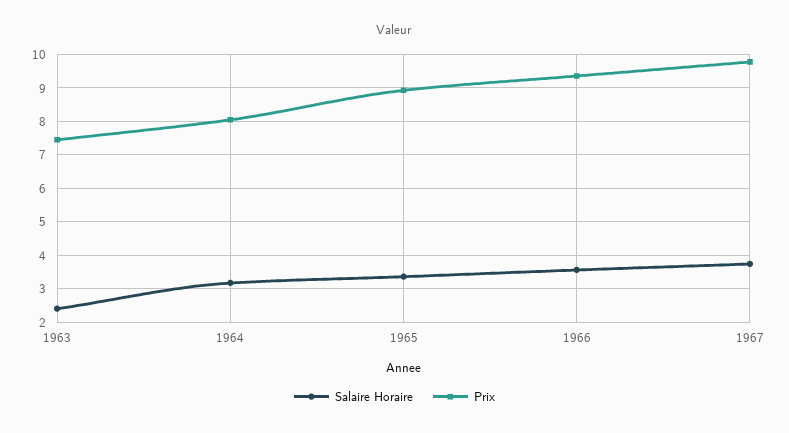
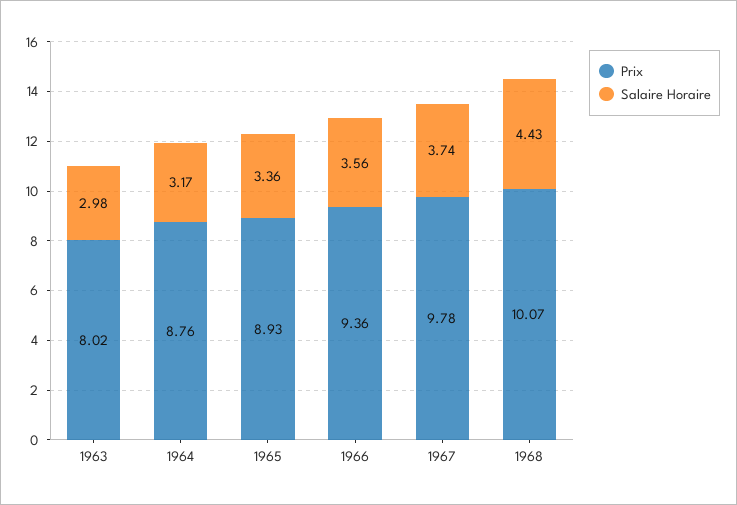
Salaire Horaire, 1963: 2.4 -> 2.98
Prix, 1963: 7.4 -> 8.02
Prix, 1964: 8 -> 8.76
Prix, 1968: none -> 10.07
Salaire Horaire, 1968: none -> 4.43

